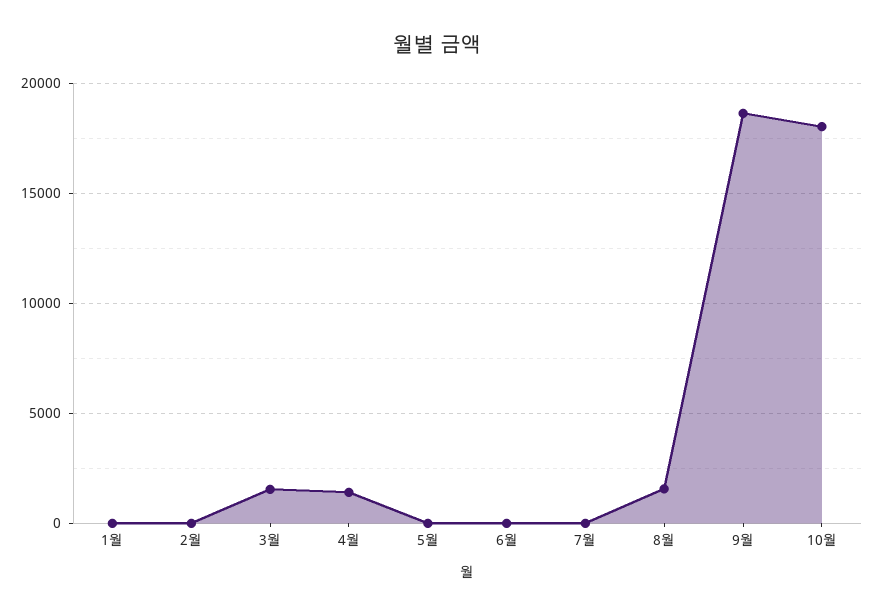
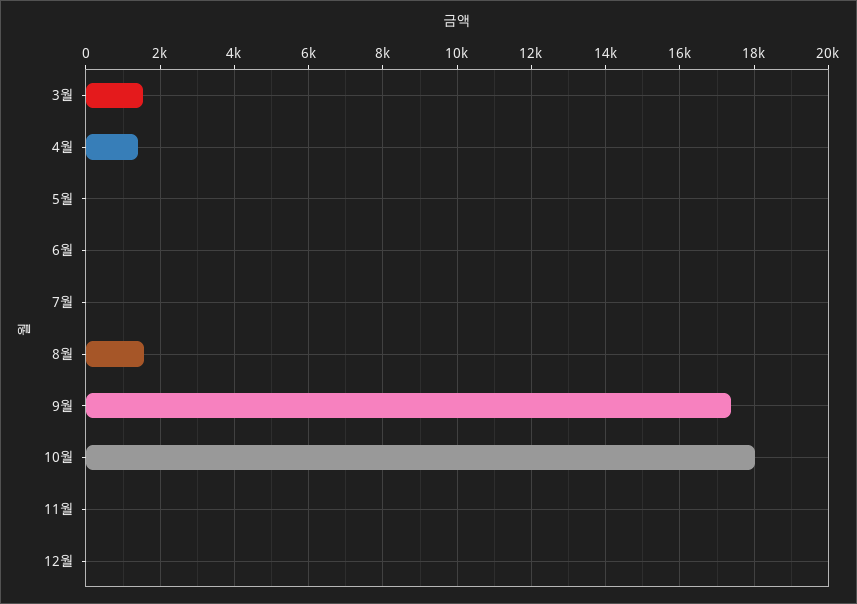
1월: 0 -> none
2월: 0 -> none
9월: 18500 -> 17400
11월: none -> 0
12월: none -> 0

